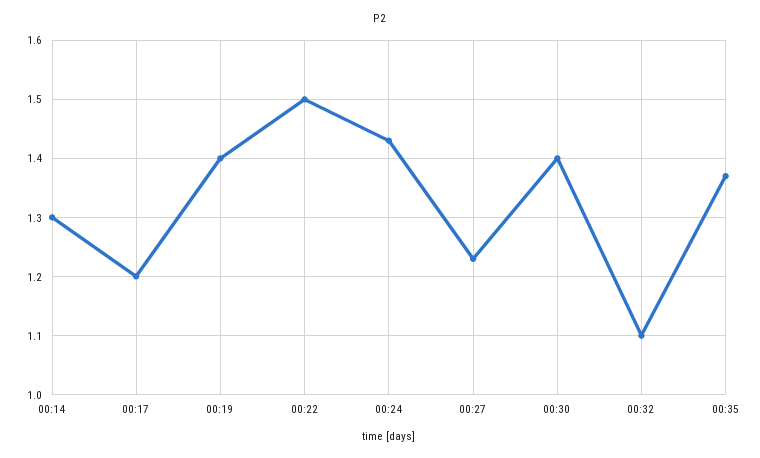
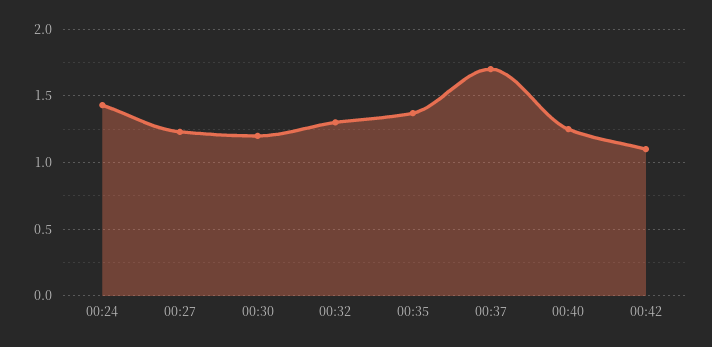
00:14: 1.3 -> none
00:17: 1.2 -> none
00:19: 1.4 -> none
00:22: 1.5 -> none
00:30: 1.4 -> 1.2
00:32: 1.1 -> 1.3
00:37: none -> 1.7
00:40: none -> 1.25
00:42: none -> 1.1

